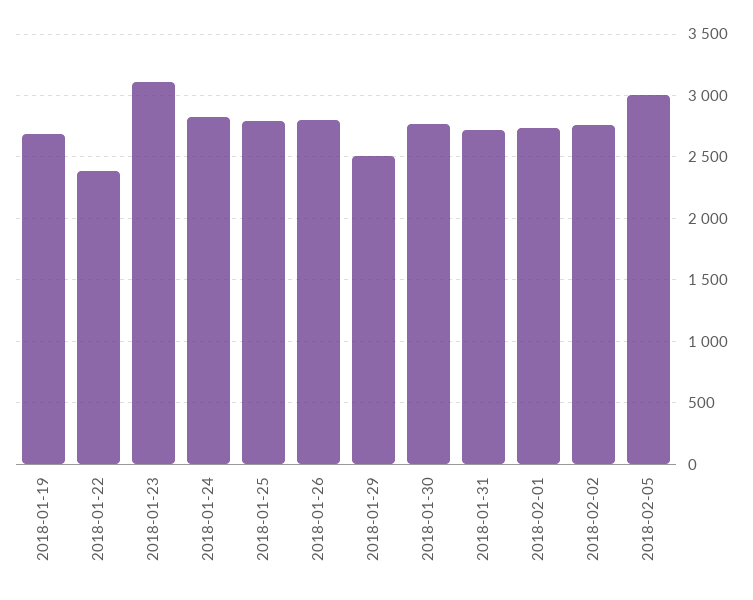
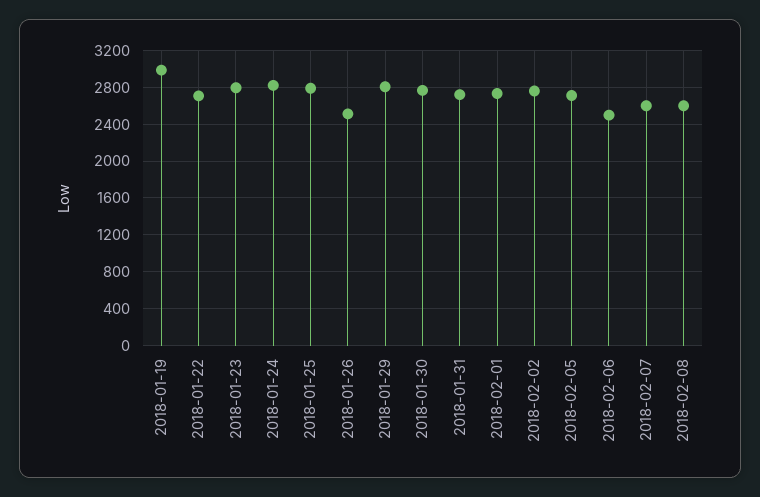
2018-01-19: 2700 -> 3000
2018-01-22: 2400 -> 2700
2018-01-23: 3100 -> 2800
2018-01-26: 2800 -> 2500
2018-01-29: 2500 -> 2800
2018-02-05: 3000 -> 2700
2018-02-06: none -> 2500
2018-02-07: none -> 2600
2018-02-08: none -> 2600

